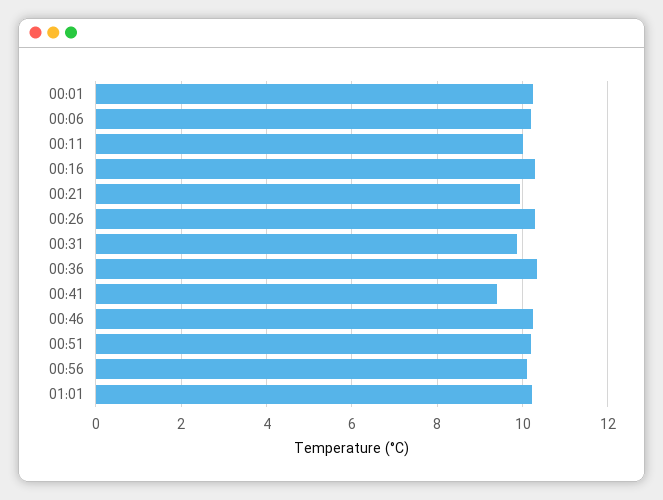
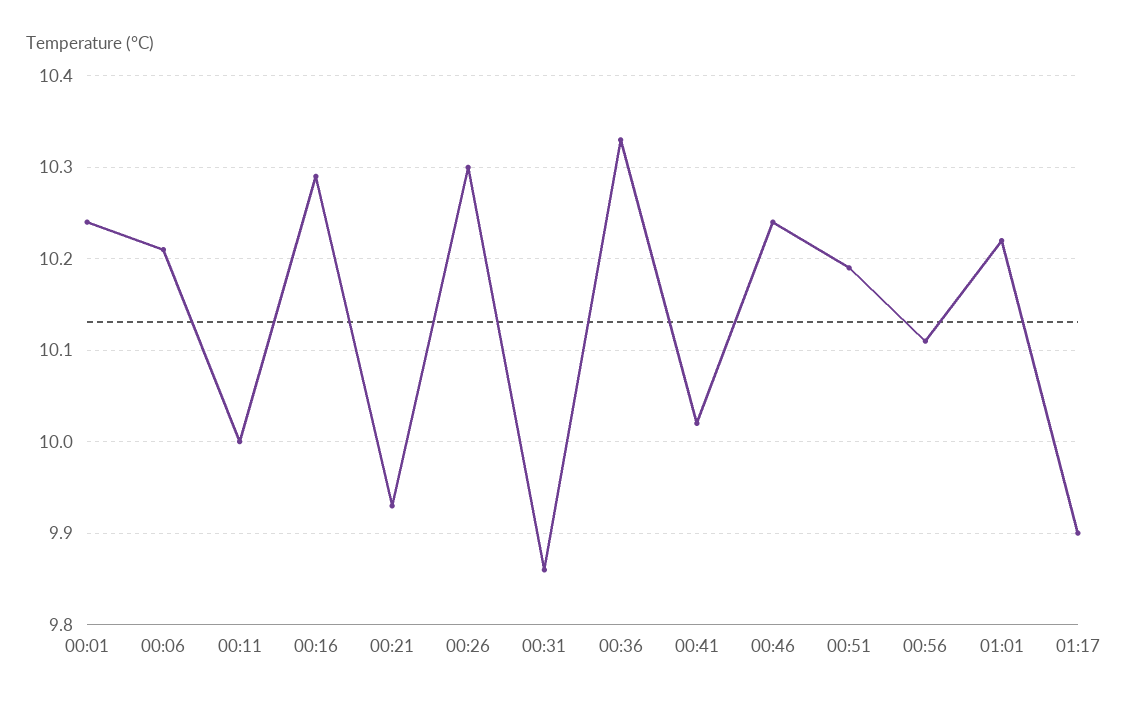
00:41: 9.4 -> 10.02
01:17: none -> 9.9

